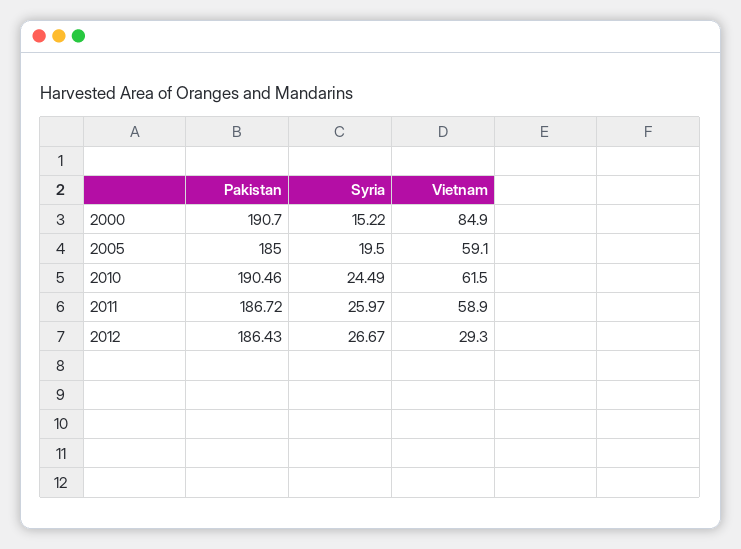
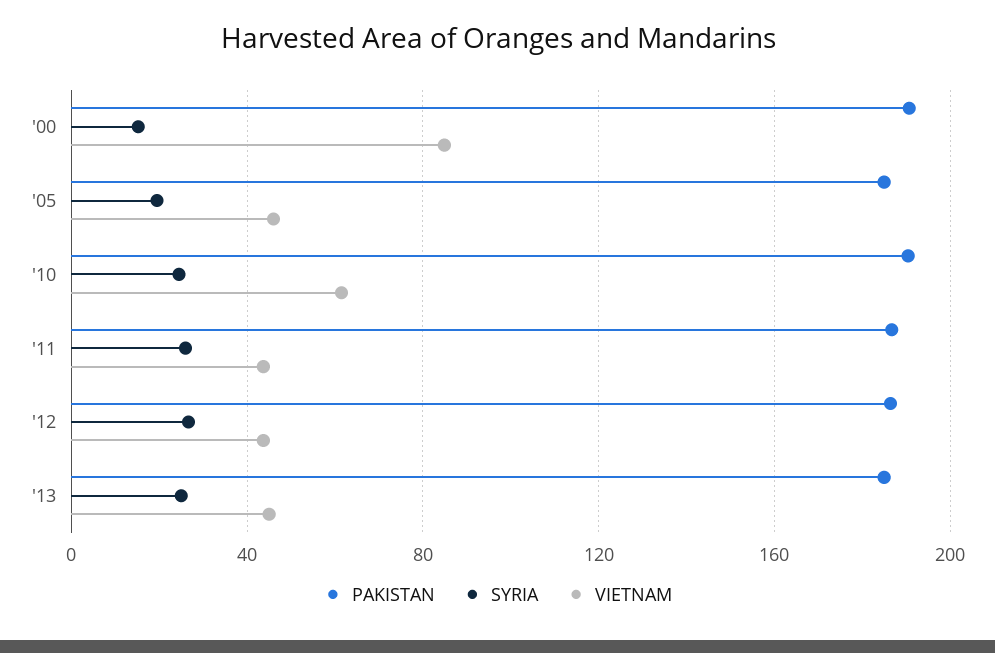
Vietnam, 2005: 59.1 -> 45
Vietnam, 2011: 58.9 -> 45
Vietnam, 2012: 29.3 -> 45
Pakistan, '13: none -> 185
Syria, '13: none -> 25
Vietnam, '13: none -> 45

